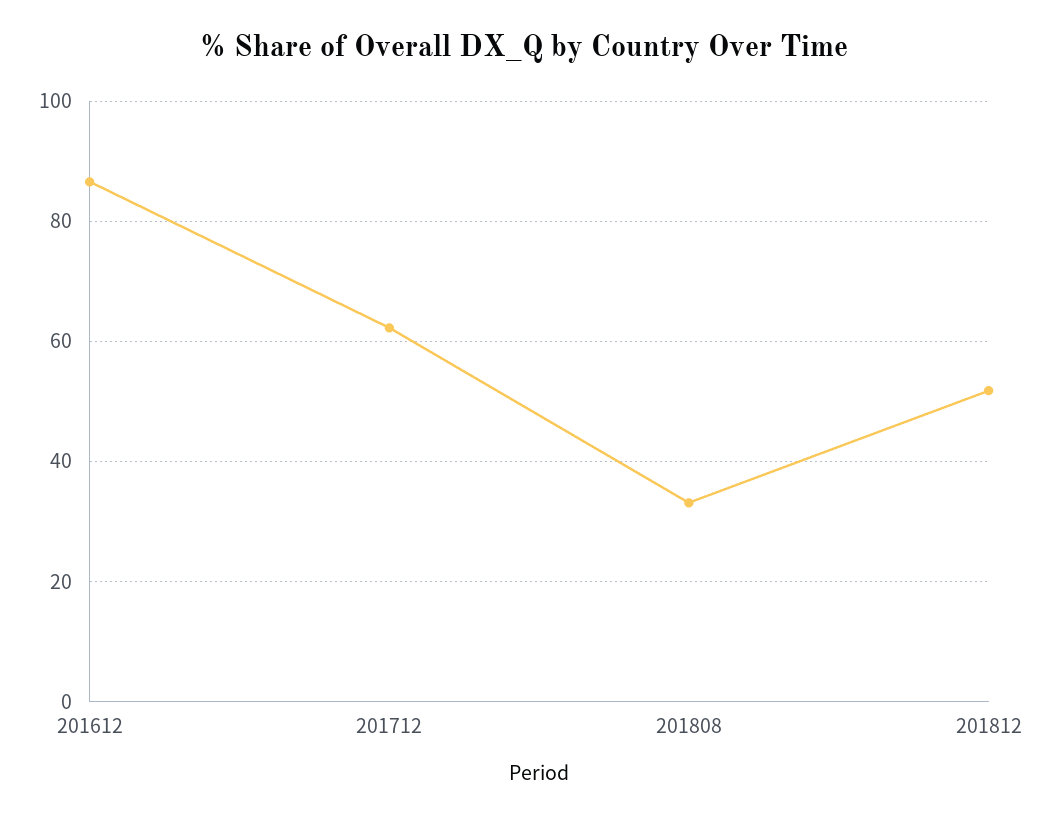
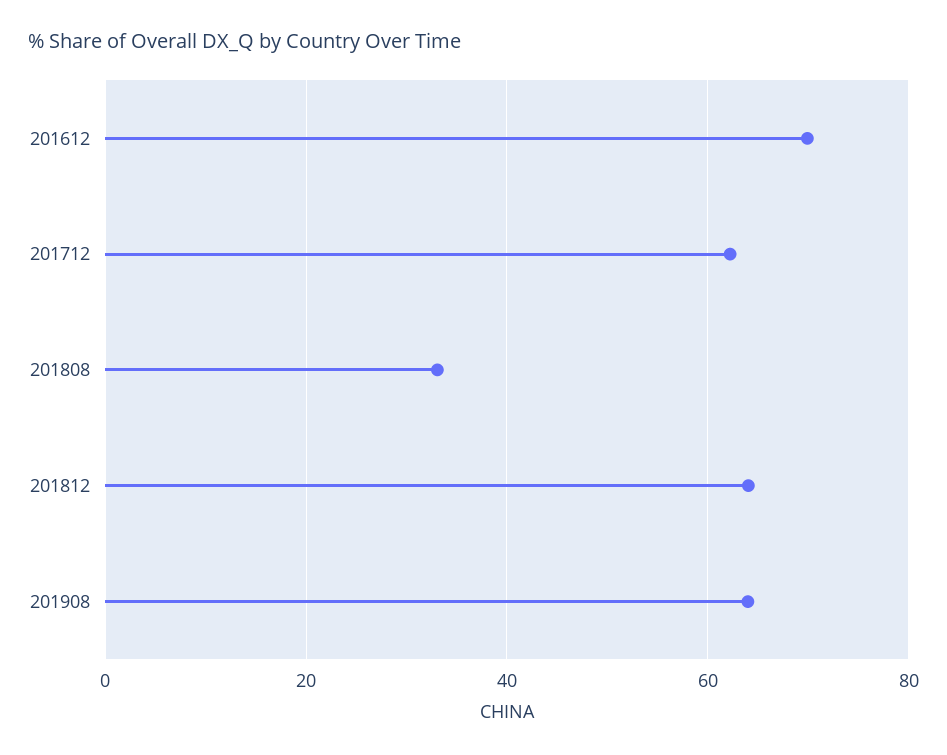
201612: 86 -> 70
201812: 52 -> 64
201908: none -> 64

